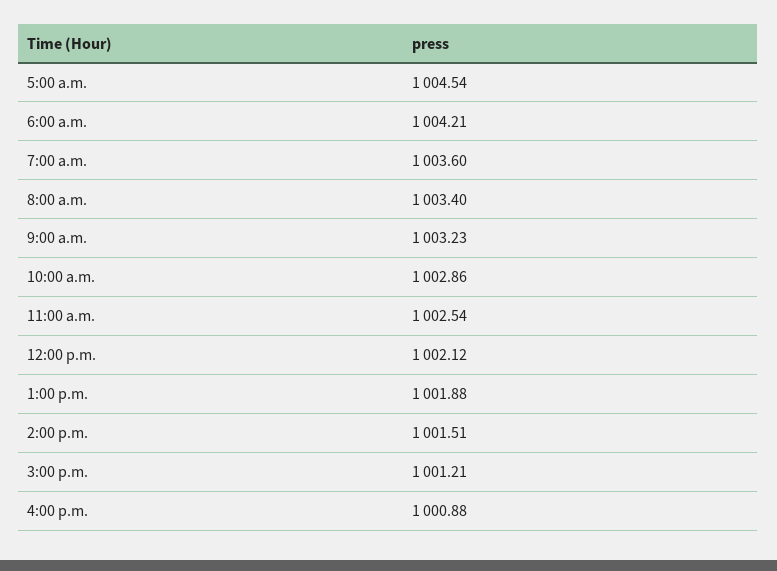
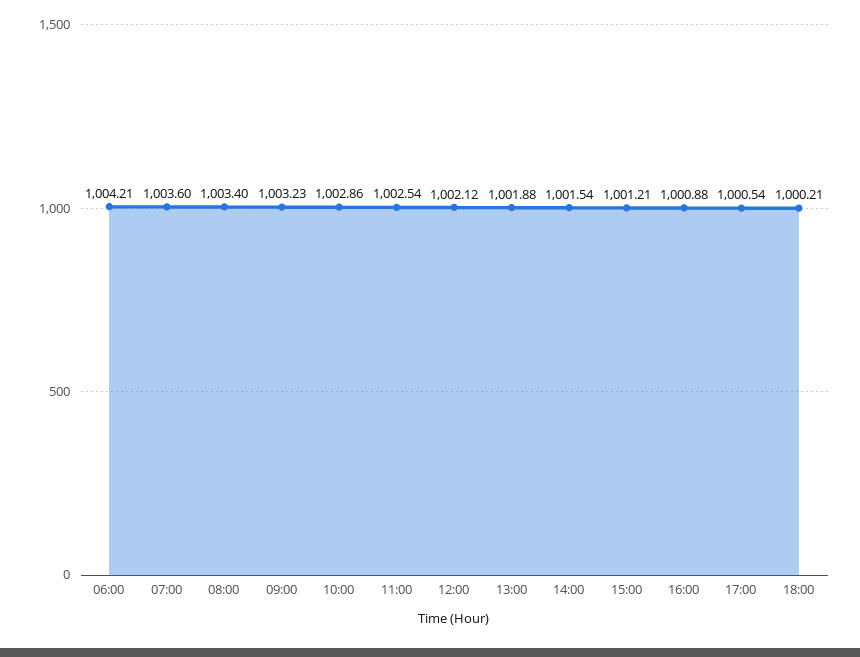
5:00 a.m.: 1004.54 -> none
2:00 p.m.: 1001.51 -> 1001.54
17:00: none -> 1000.54
18:00: none -> 1000.21

